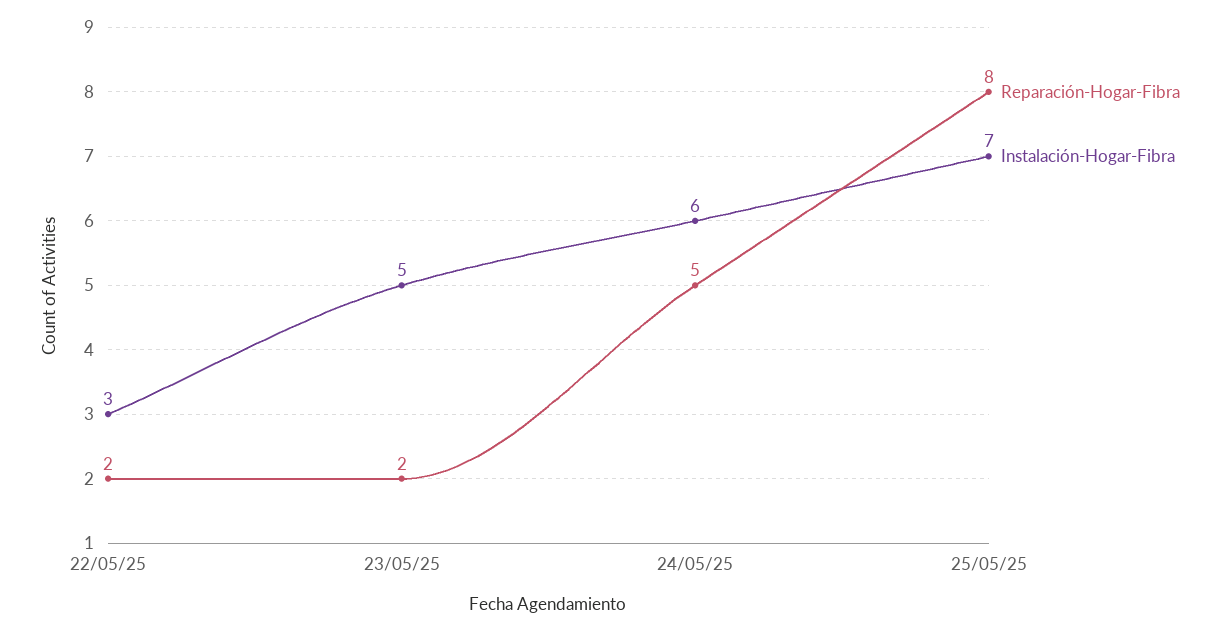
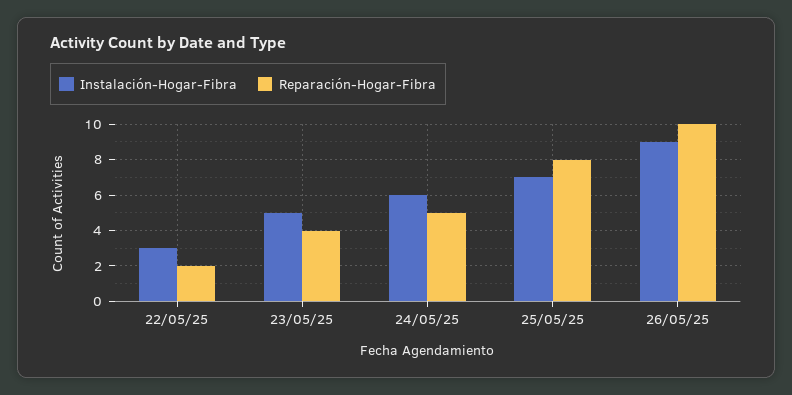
Reparación-Hogar-Fibra, 23/05/25: 2 -> 4
Instalación-Hogar-Fibra, 26/05/25: none -> 9
Reparación-Hogar-Fibra, 26/05/25: none -> 10

